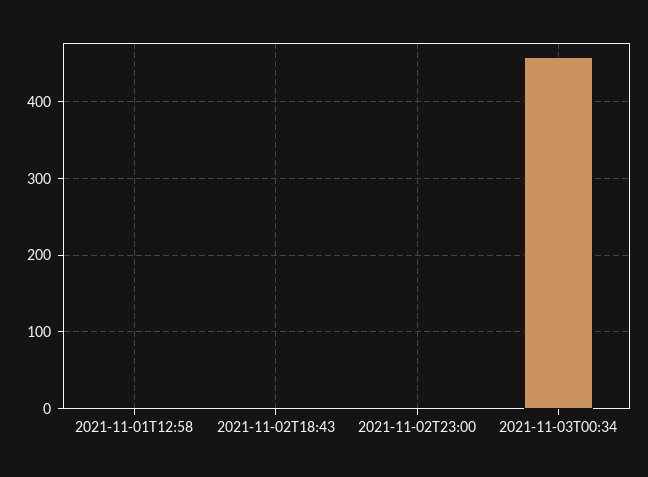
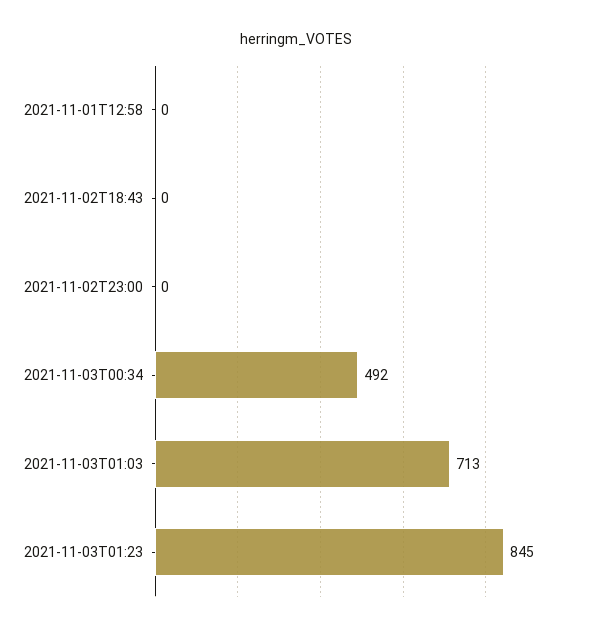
2021-11-03T00:34: 460 -> 492
2021-11-03T01:03: none -> 713
2021-11-03T01:23: none -> 845

